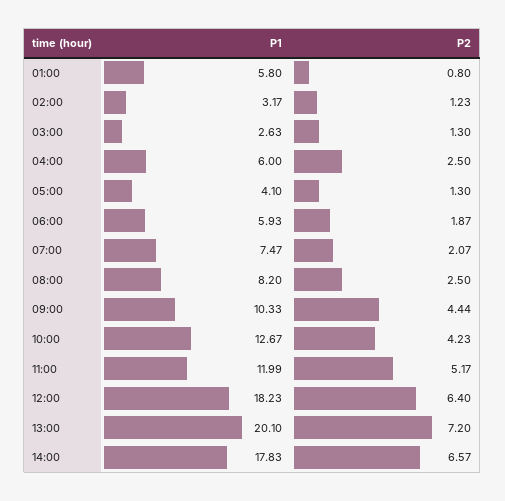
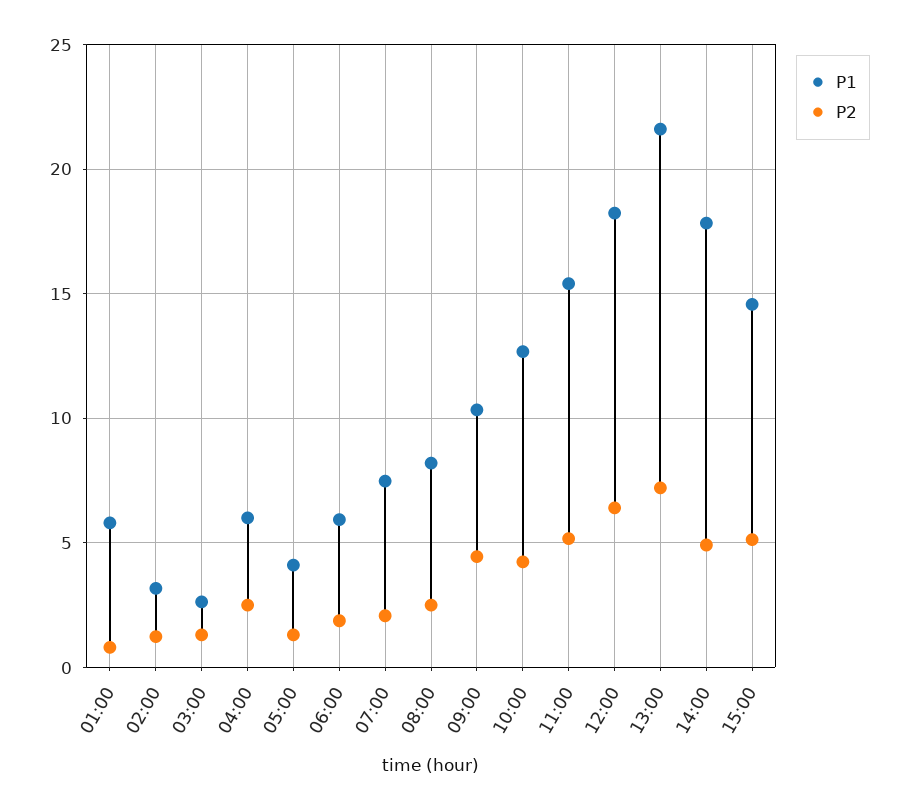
P1, 11:00: 11.99 -> 15.5
P1, 13:00: 20.1 -> 21.5
P2, 14:00: 6.57 -> 5
P1, 15:00: none -> 14.5
P2, 15:00: none -> 5

